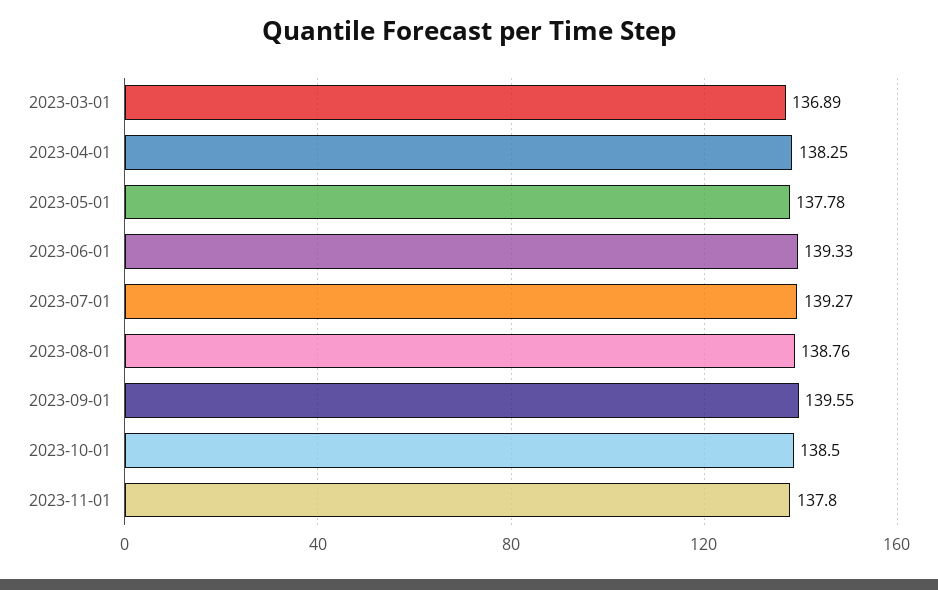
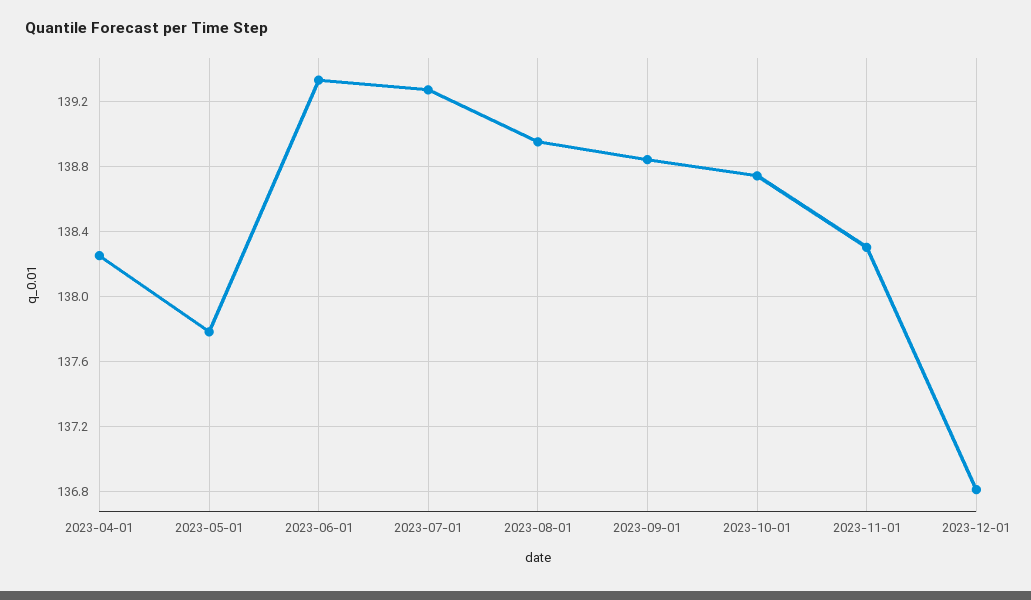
2023-03-01: 136.89 -> none
2023-08-01: 138.76 -> 138.95
2023-09-01: 139.55 -> 138.85
2023-10-01: 138.5 -> 138.75
2023-11-01: 137.8 -> 138.3
2023-12-01: none -> 136.8

